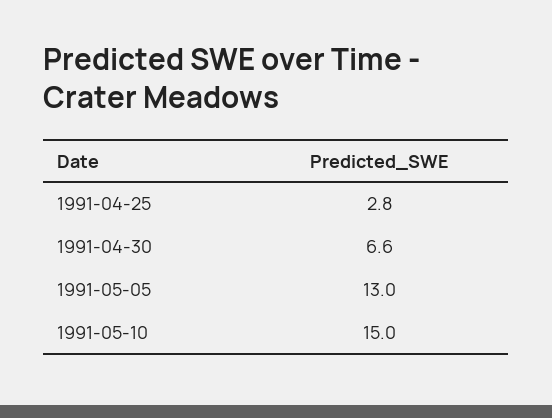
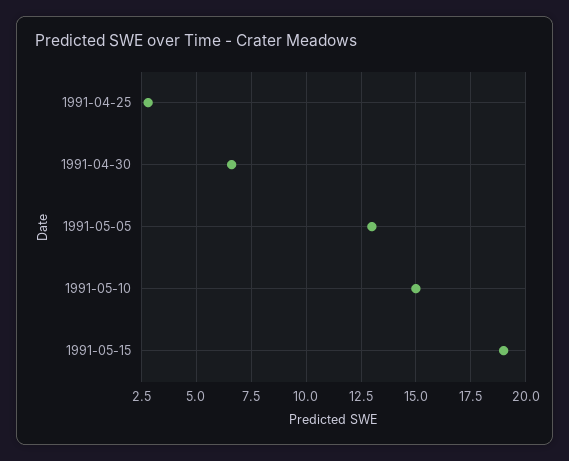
1991-05-15: none -> 19

